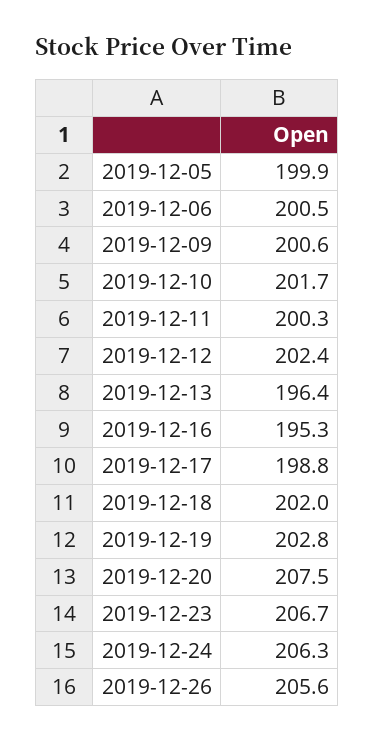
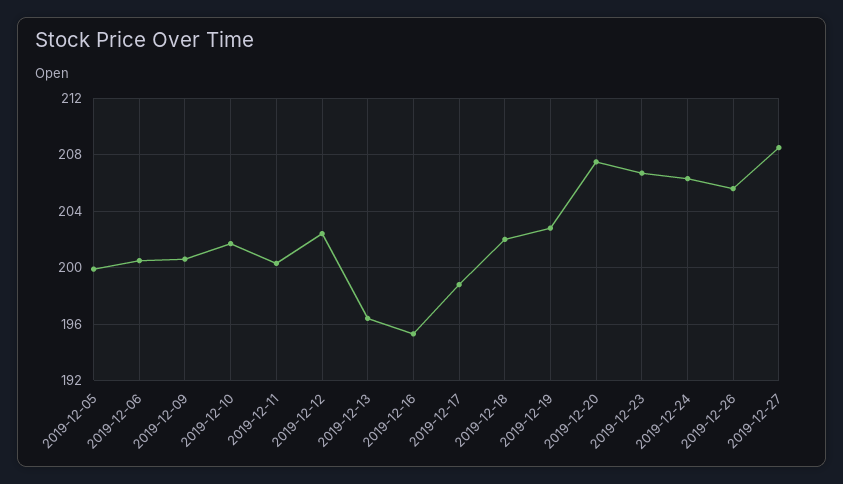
2019-12-27: none -> 208.5

